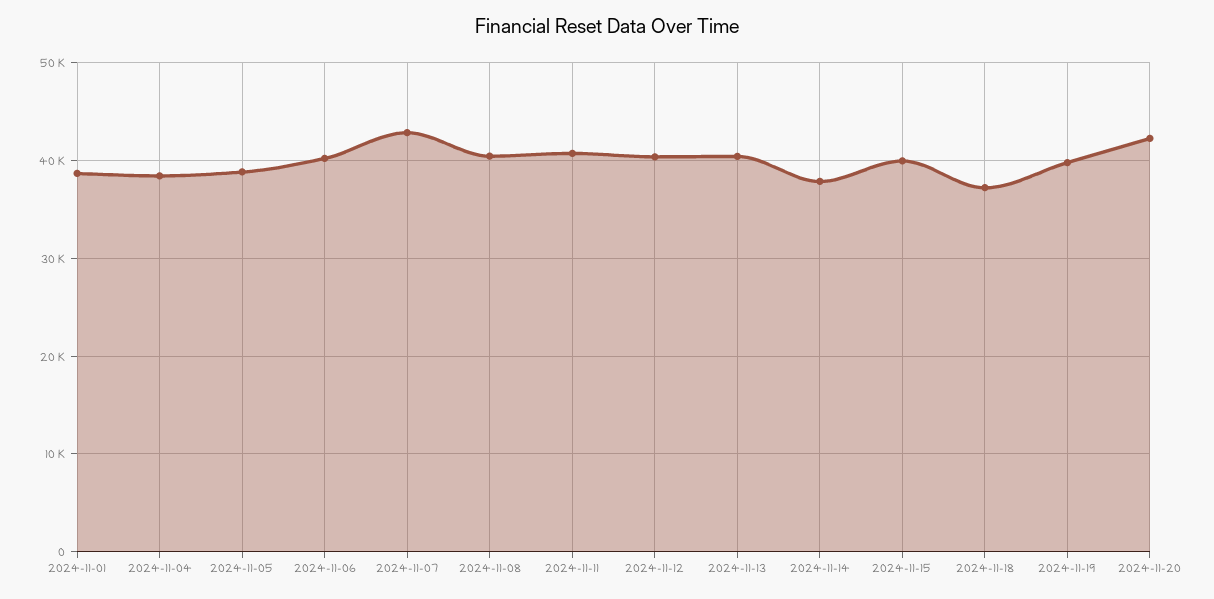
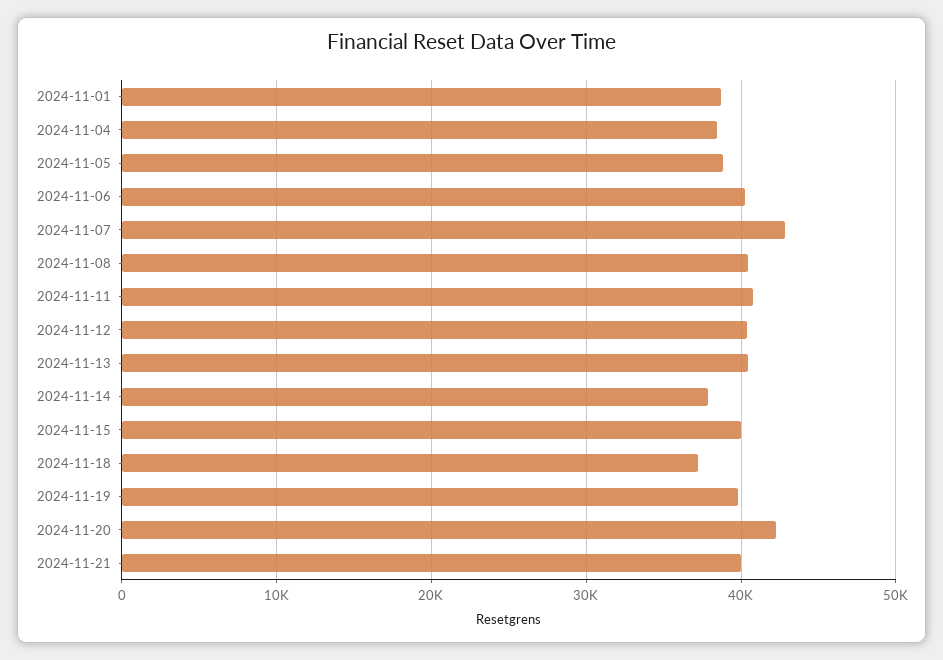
2024-11-21: none -> 40000

